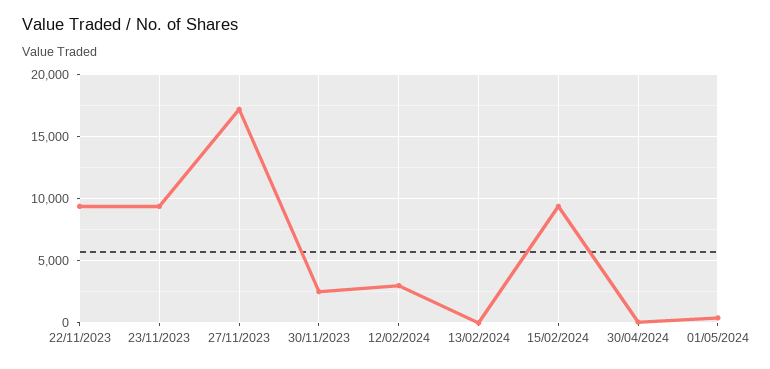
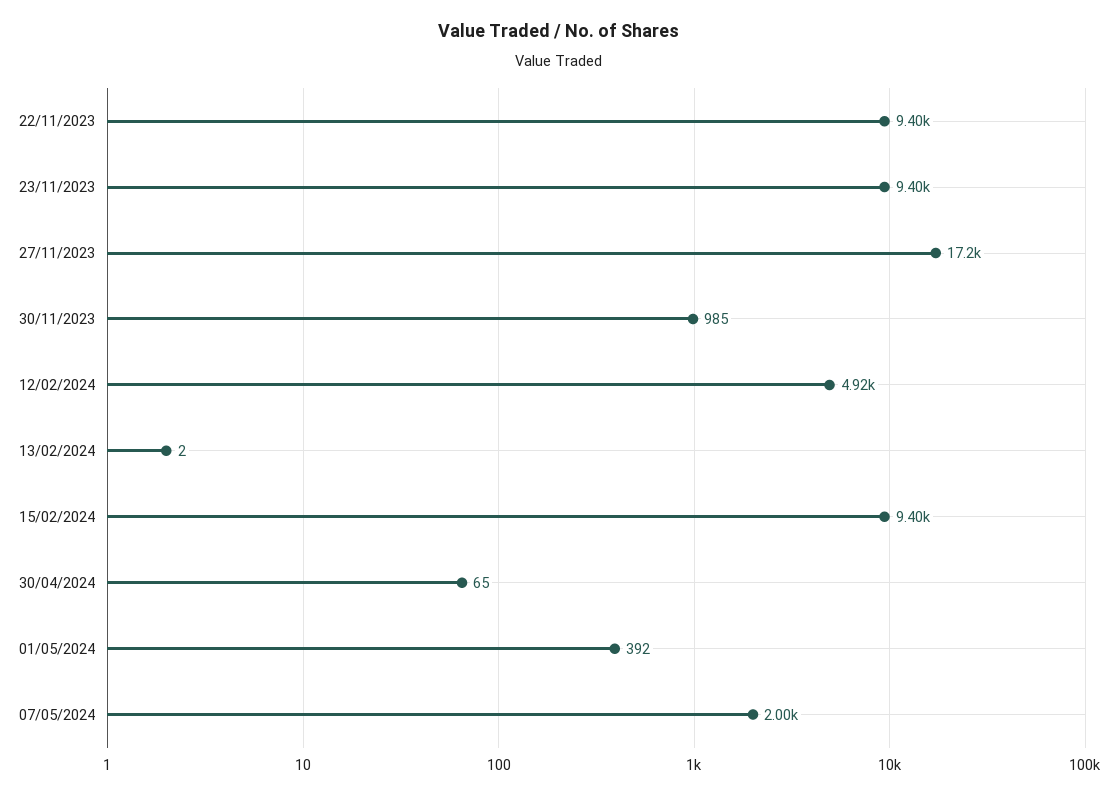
30/11/2023: 2500 -> 985
12/02/2024: 3000 -> 4920
07/05/2024: none -> 2000

